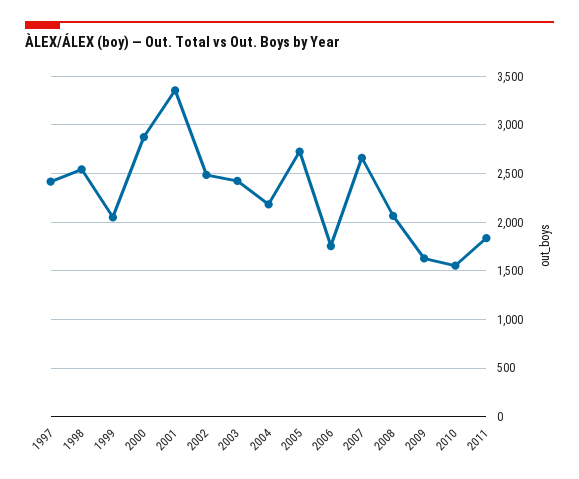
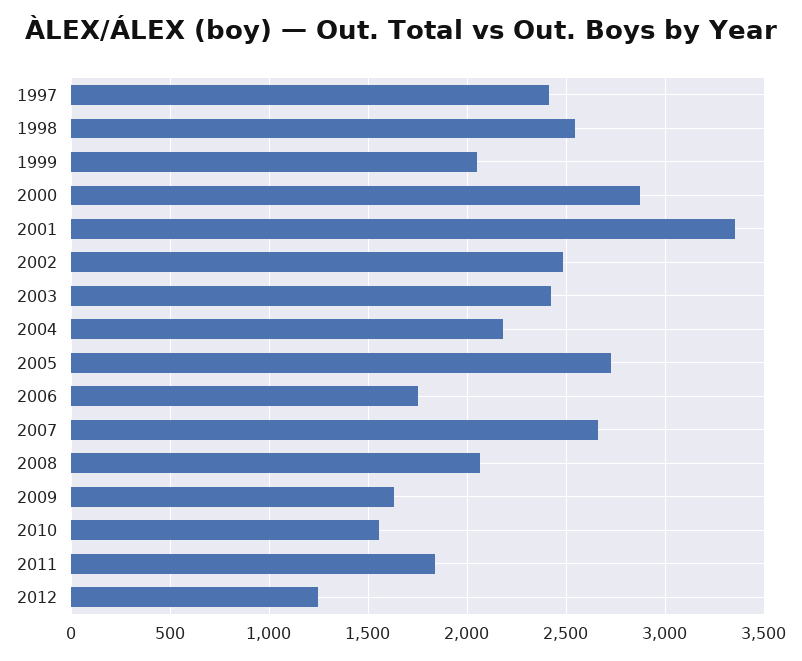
2012: none -> 1250

